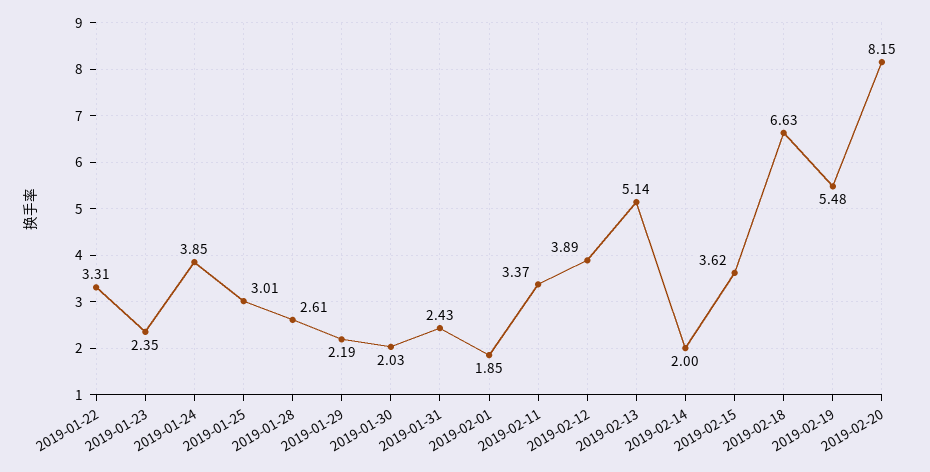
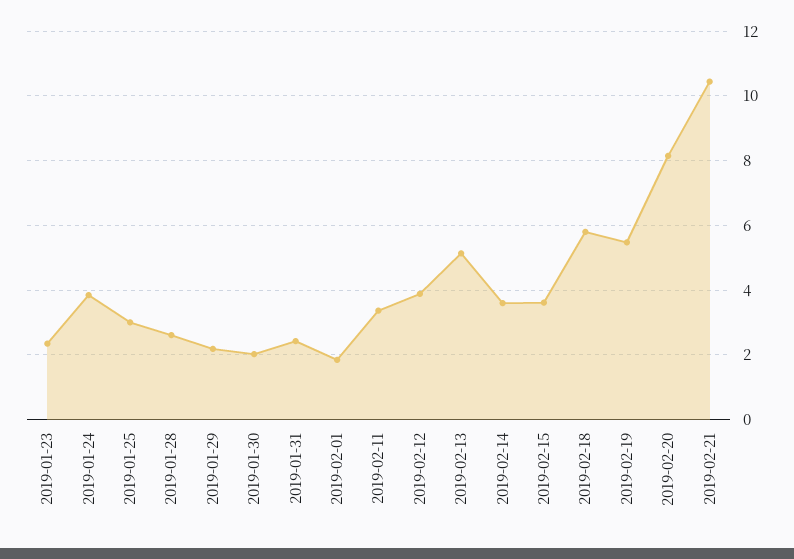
2019-01-22: 3.31 -> none
2019-02-14: 2 -> 3.6
2019-02-18: 6.63 -> 5.8
2019-02-21: none -> 10.4

